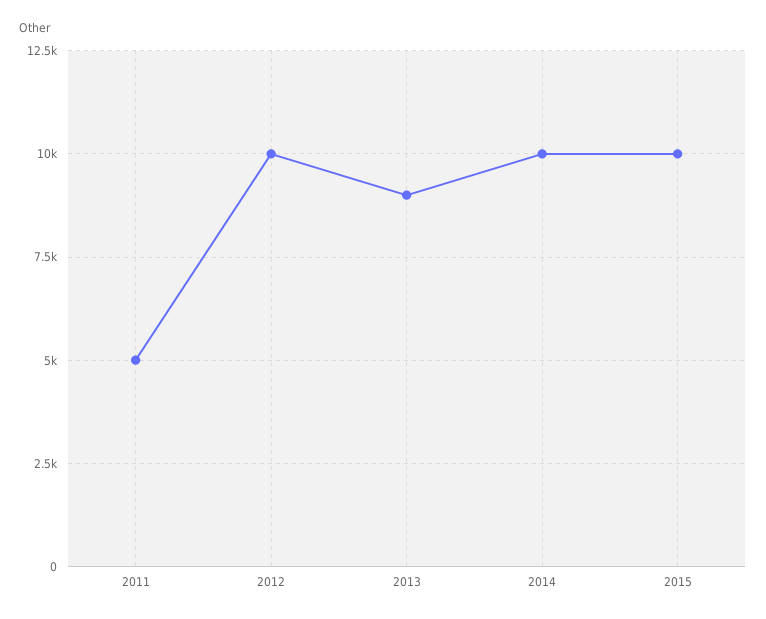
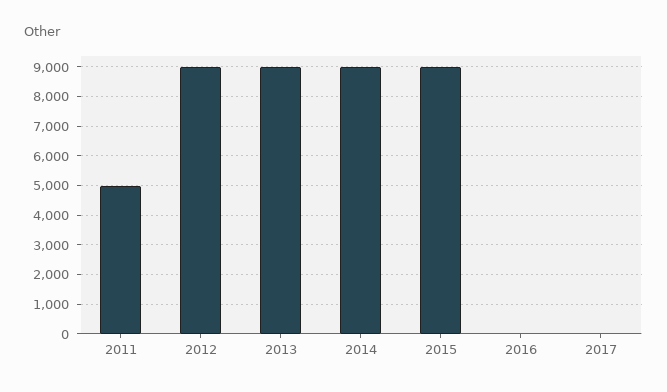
2012: 10000 -> 9000
2014: 10000 -> 9000
2015: 10000 -> 9000
2016: none -> 0
2017: none -> 0

